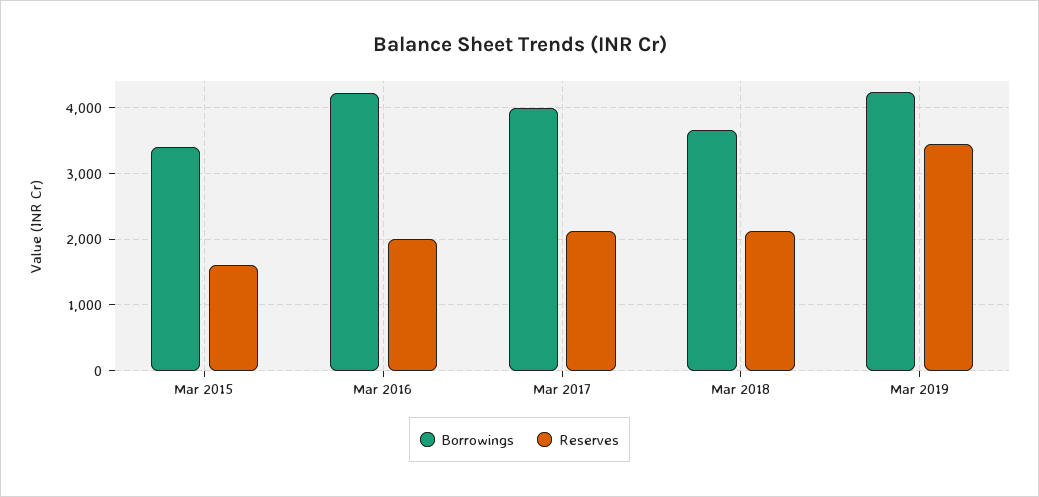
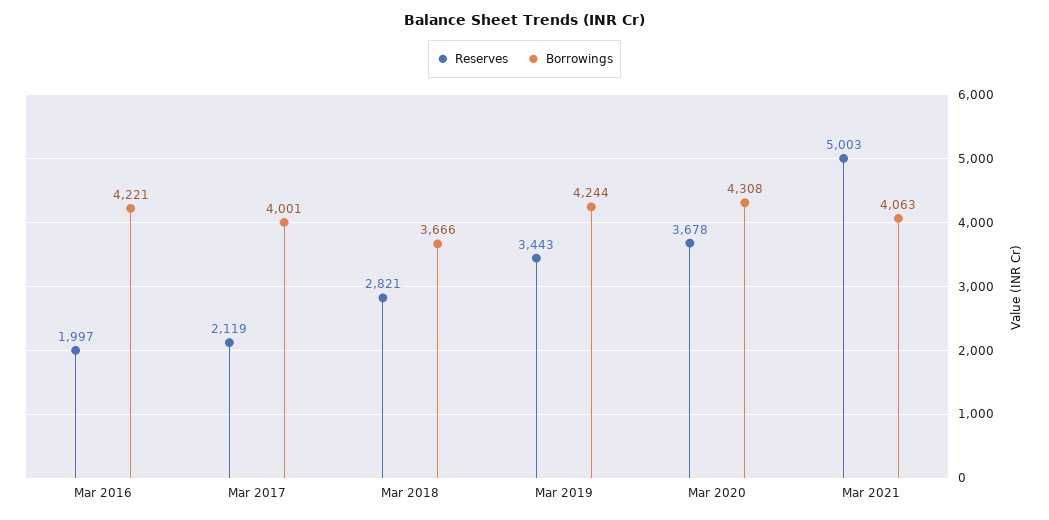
Borrowings, Mar 2015: 3400 -> none
Reserves, Mar 2015: 1600 -> none
Reserves, Mar 2018: 2100 -> 2821
Reserves, Mar 2020: none -> 3678
Borrowings, Mar 2020: none -> 4308
Reserves, Mar 2021: none -> 5003
Borrowings, Mar 2021: none -> 4063

